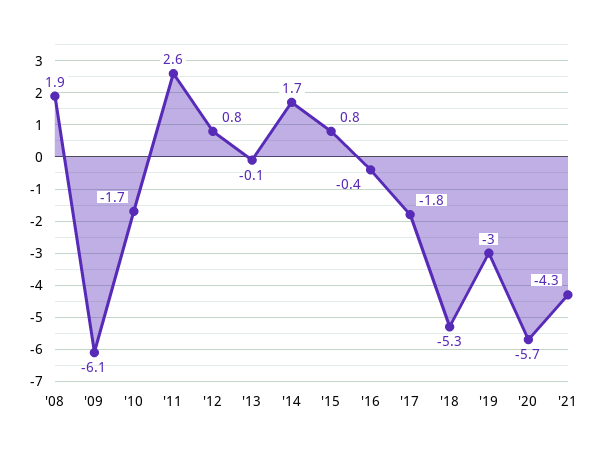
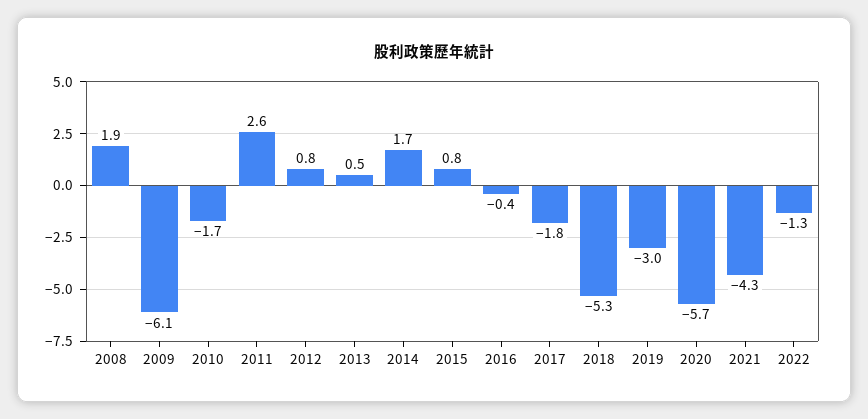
'13: -0.1 -> 0.5
2022: none -> -1.3

